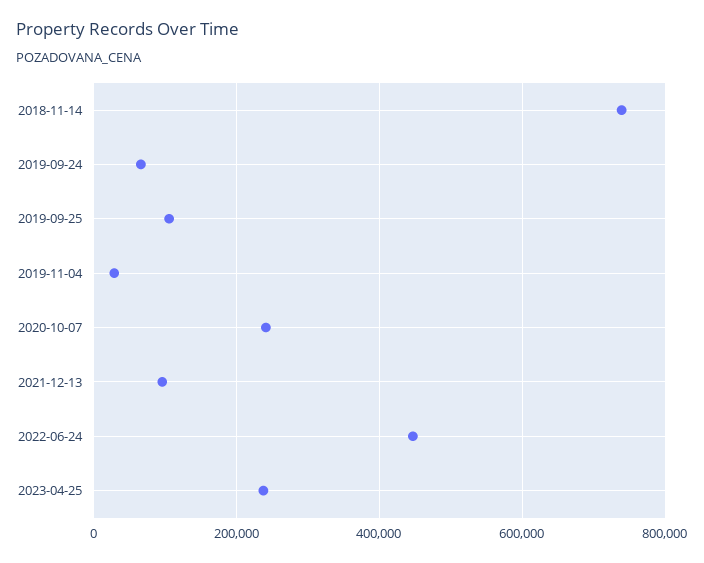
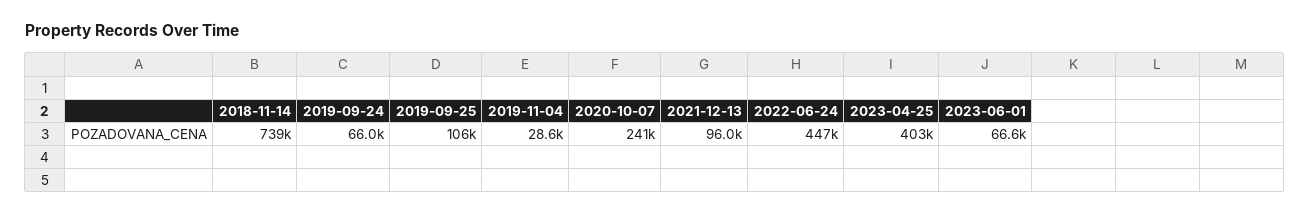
2023-04-25: 240000 -> 403000
2023-06-01: none -> 66600

